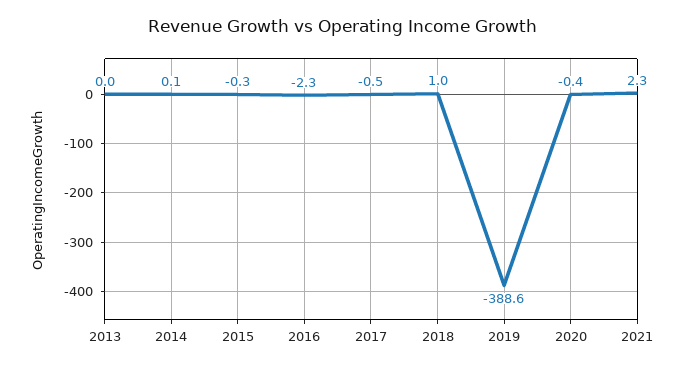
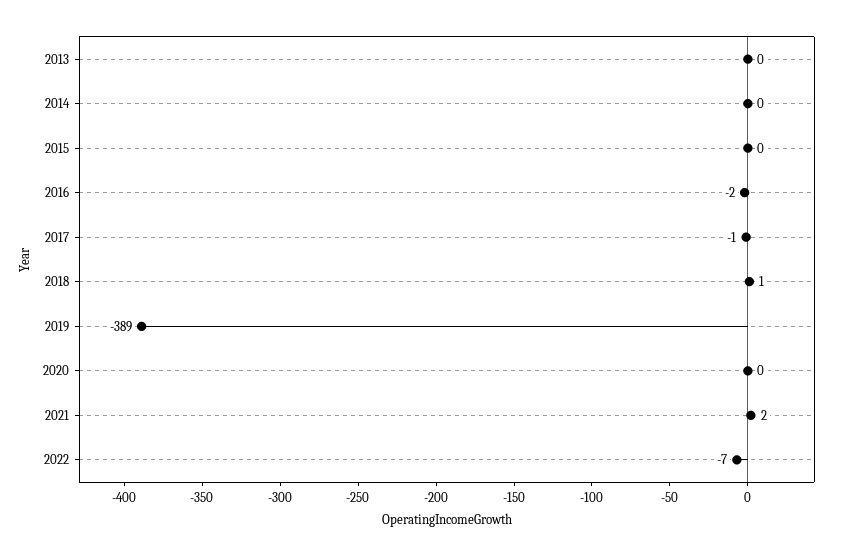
2022: none -> -7

